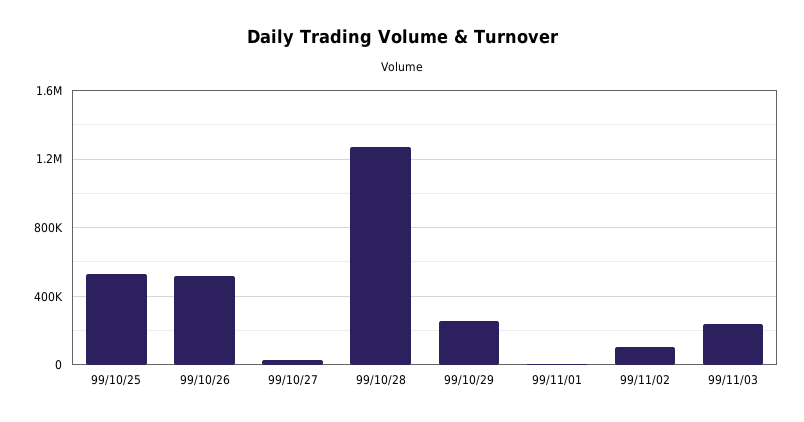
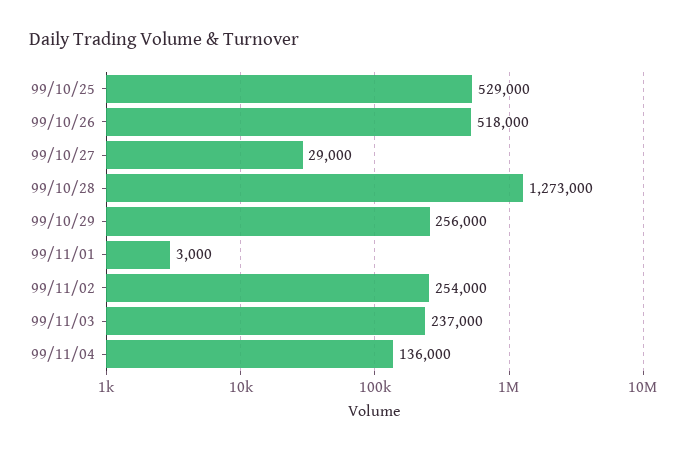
99/11/02: 100000 -> 254000
99/11/04: none -> 136000

